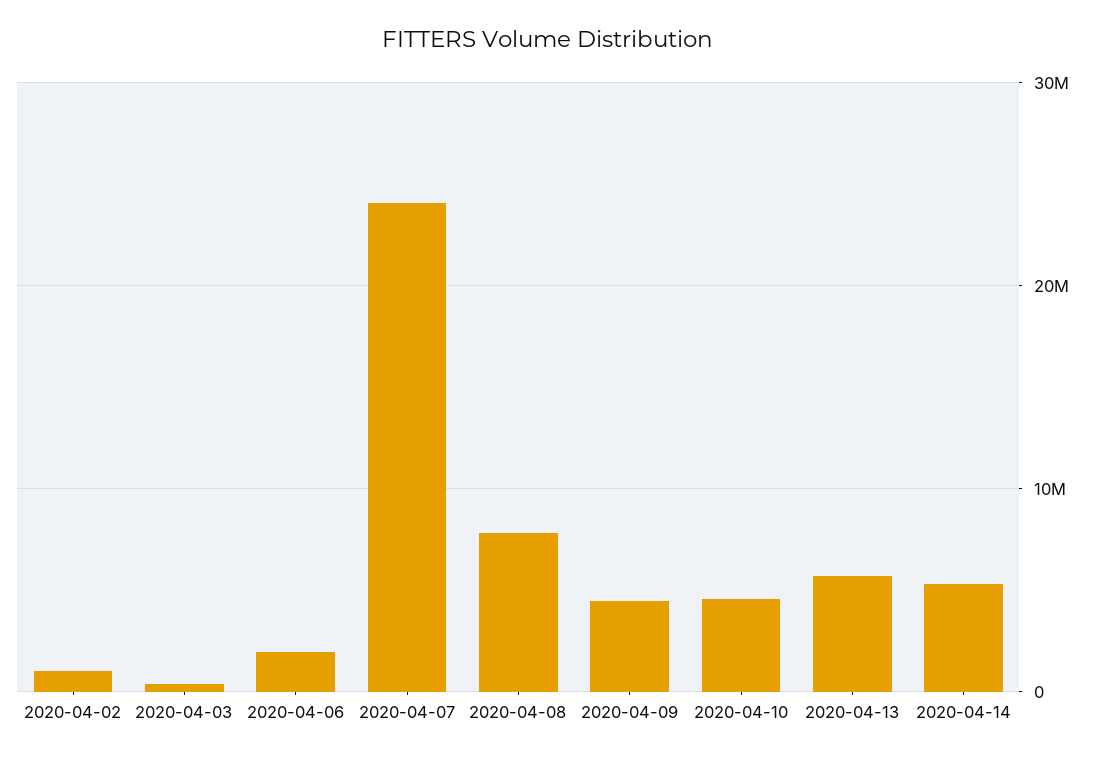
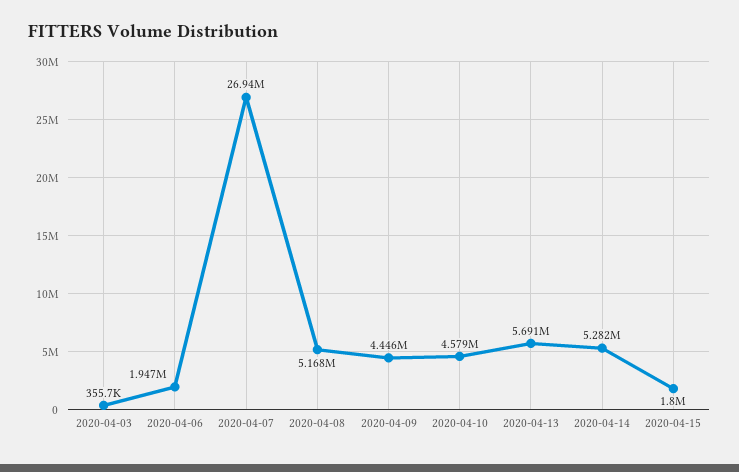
2020-04-02: 1000000 -> none
2020-04-07: 24000000 -> 26940000
2020-04-08: 8000000 -> 5168000
2020-04-15: none -> 1800000

